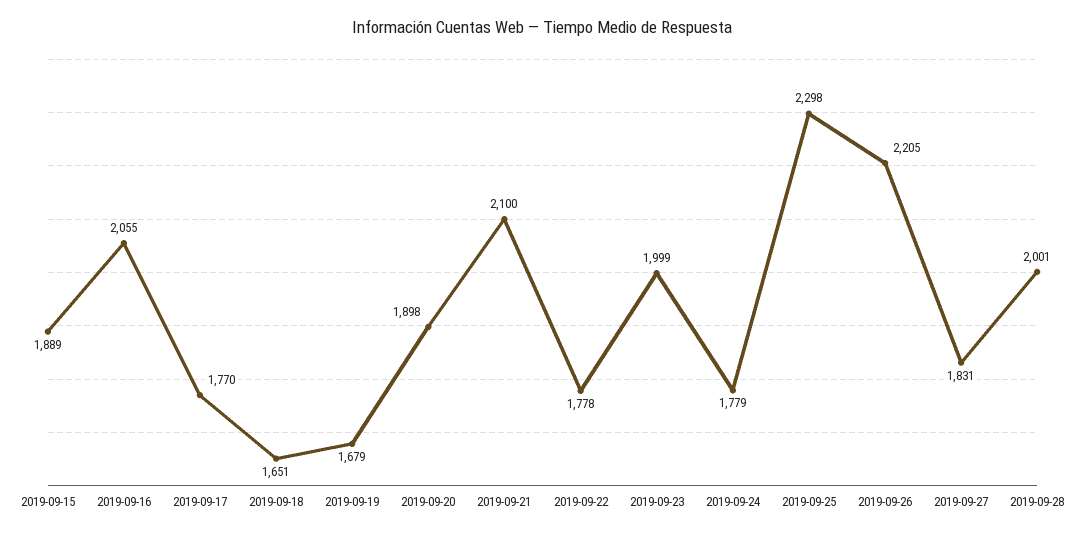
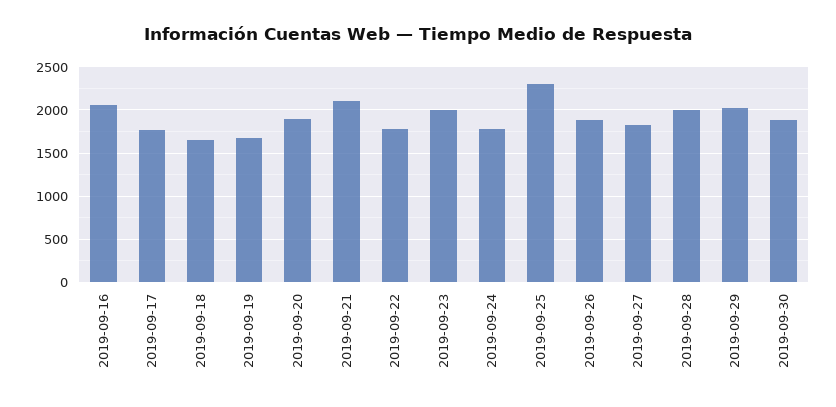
2019-09-15: 1889 -> none
2019-09-26: 2205 -> 1900
2019-09-29: none -> 2000
2019-09-30: none -> 1900

